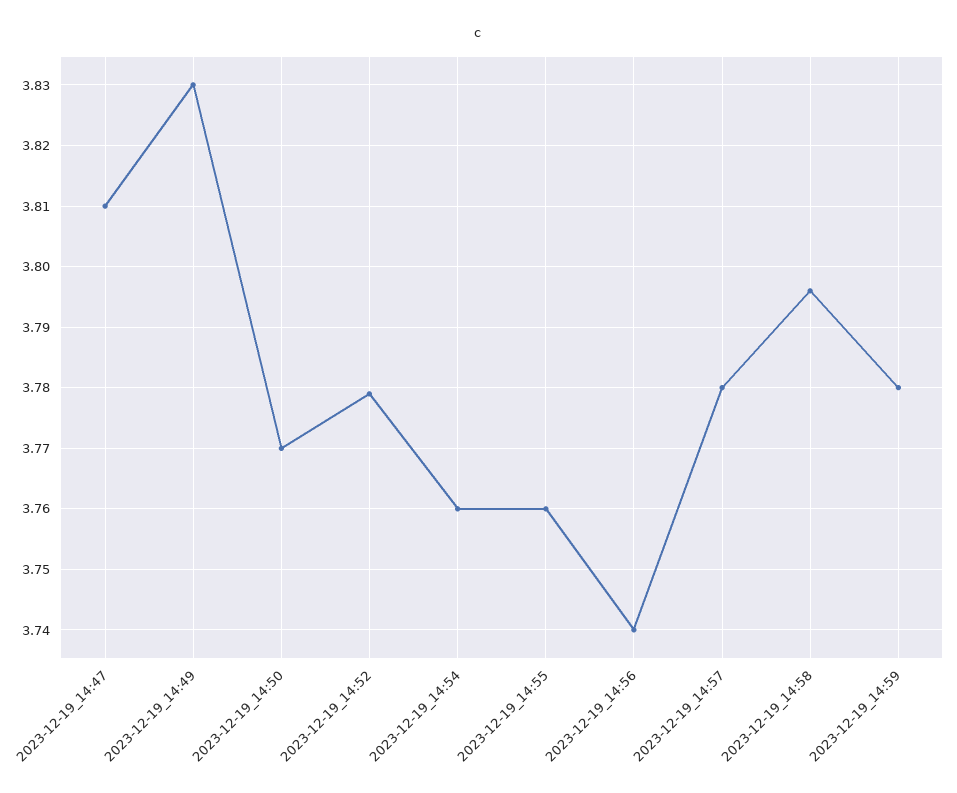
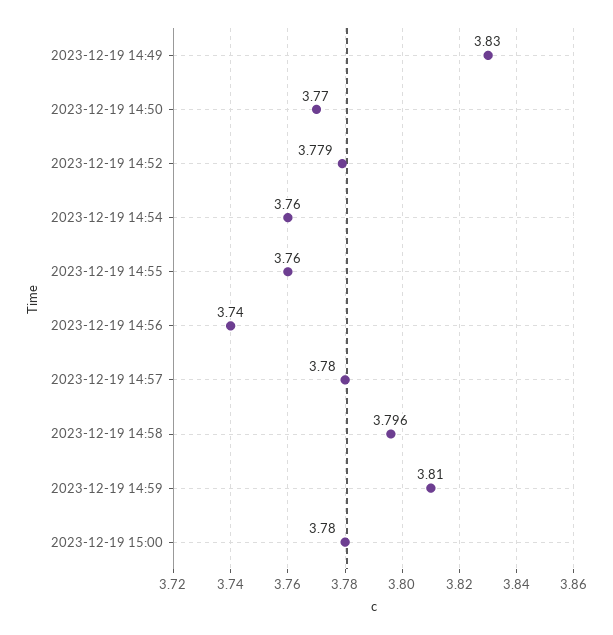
2023-12-19_14:47: 3.81 -> none
2023-12-19_14:59: 3.78 -> 3.81
2023-12-19 15:00: none -> 3.78

